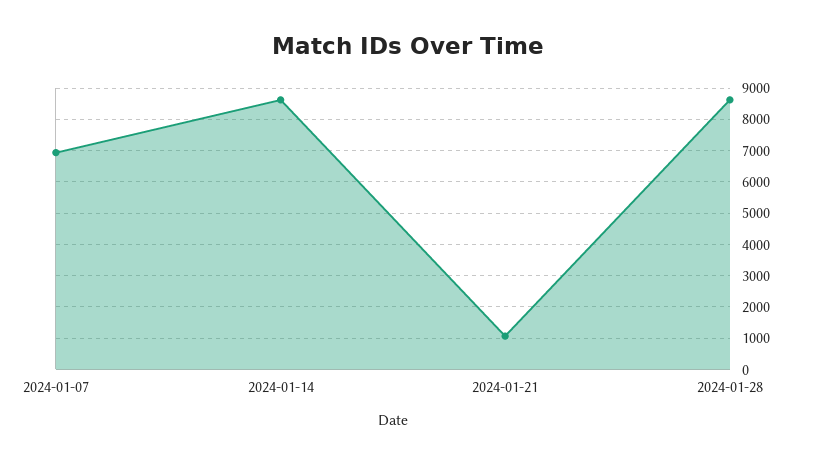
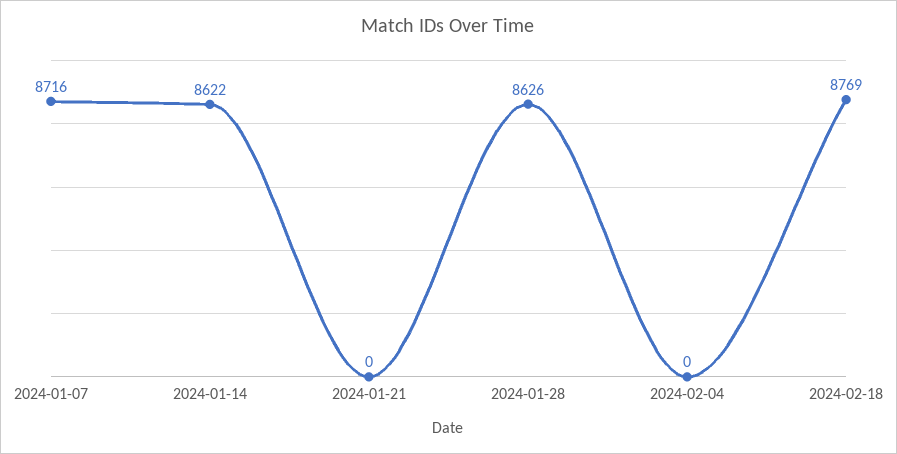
2024-01-07: 7000 -> 8716
2024-01-21: 1000 -> 0
2024-02-04: none -> 0
2024-02-18: none -> 8769

